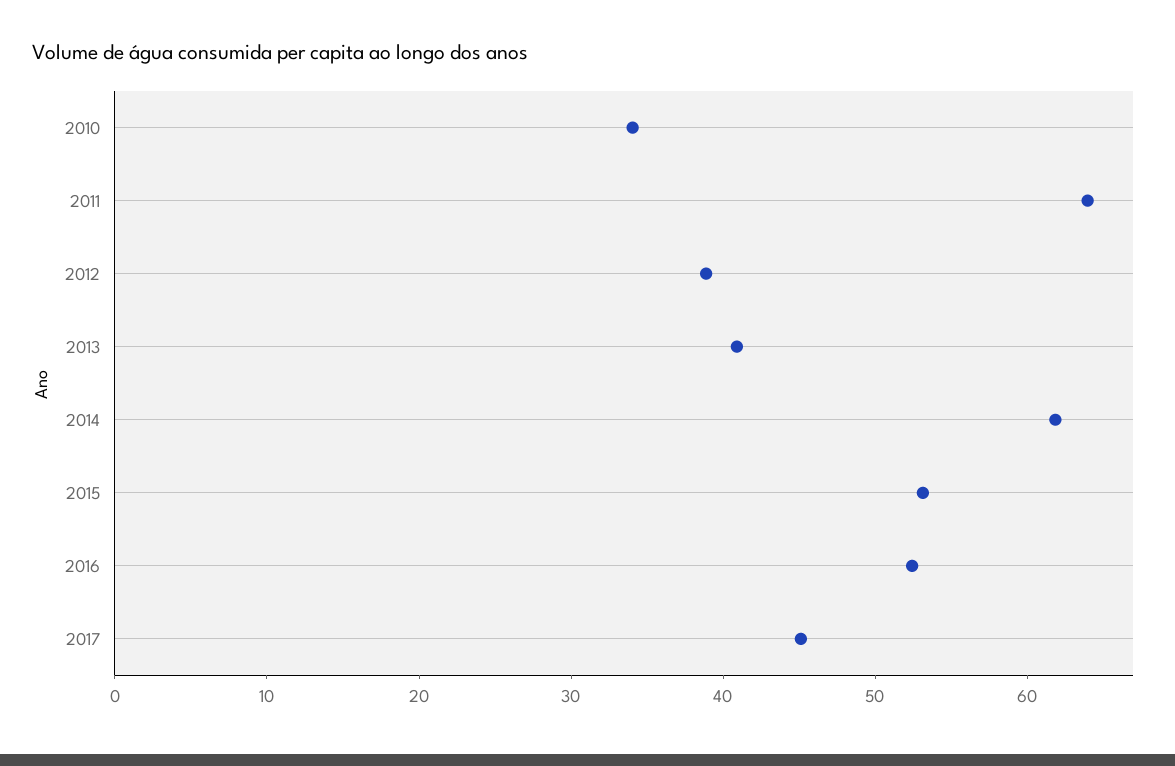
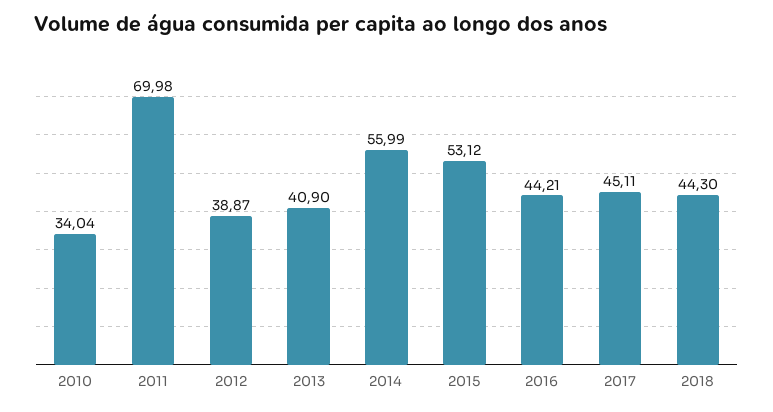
2011: 64 -> 69.98
2014: 62 -> 55.99
2016: 52 -> 44.21
2018: none -> 44.3

